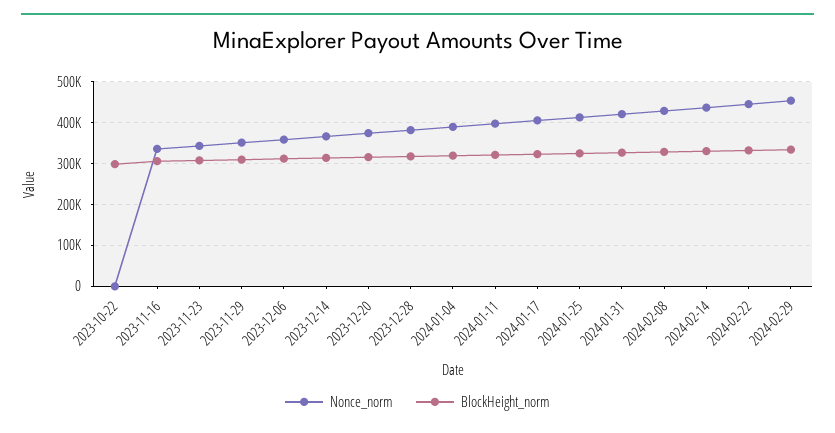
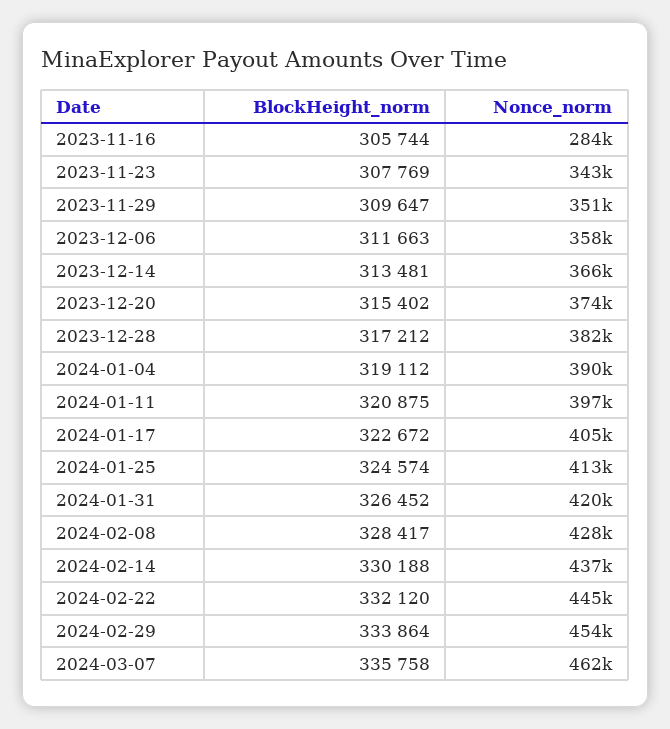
Nonce_norm, 2023-10-22: 0 -> none
BlockHeight_norm, 2023-10-22: 300000 -> none
Nonce_norm, 2023-11-16: 340000 -> 284000
BlockHeight_norm, 2024-03-07: none -> 335758
Nonce_norm, 2024-03-07: none -> 462000

